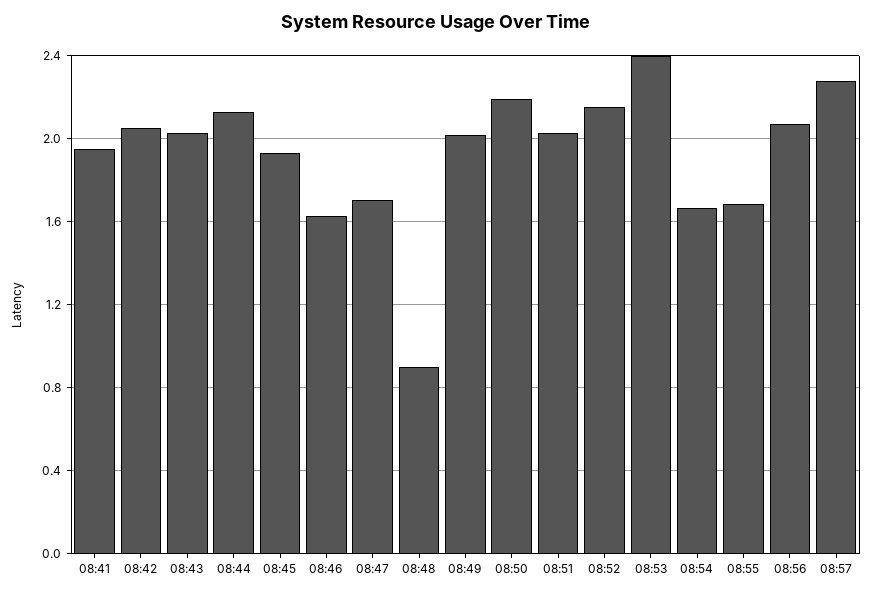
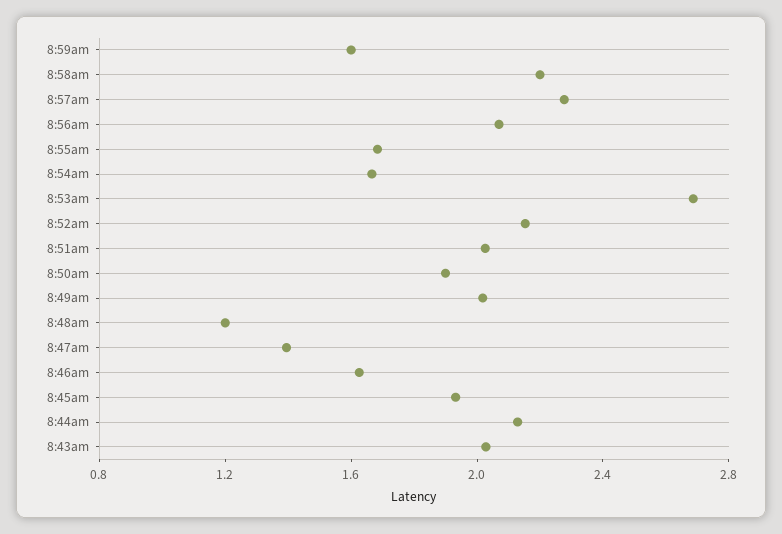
08:41: 1.95 -> none
08:42: 2.05 -> none
08:47: 1.7 -> 1.4
08:48: 0.9 -> 1.2
08:50: 2.2 -> 1.9
08:53: 2.4 -> 2.7
8:59am: none -> 1.6
8:58am: none -> 2.2

